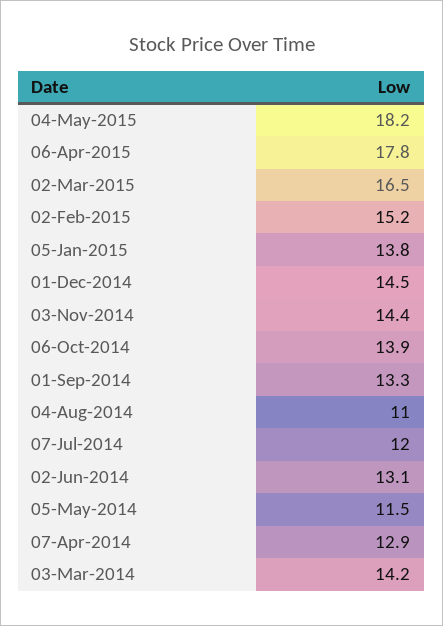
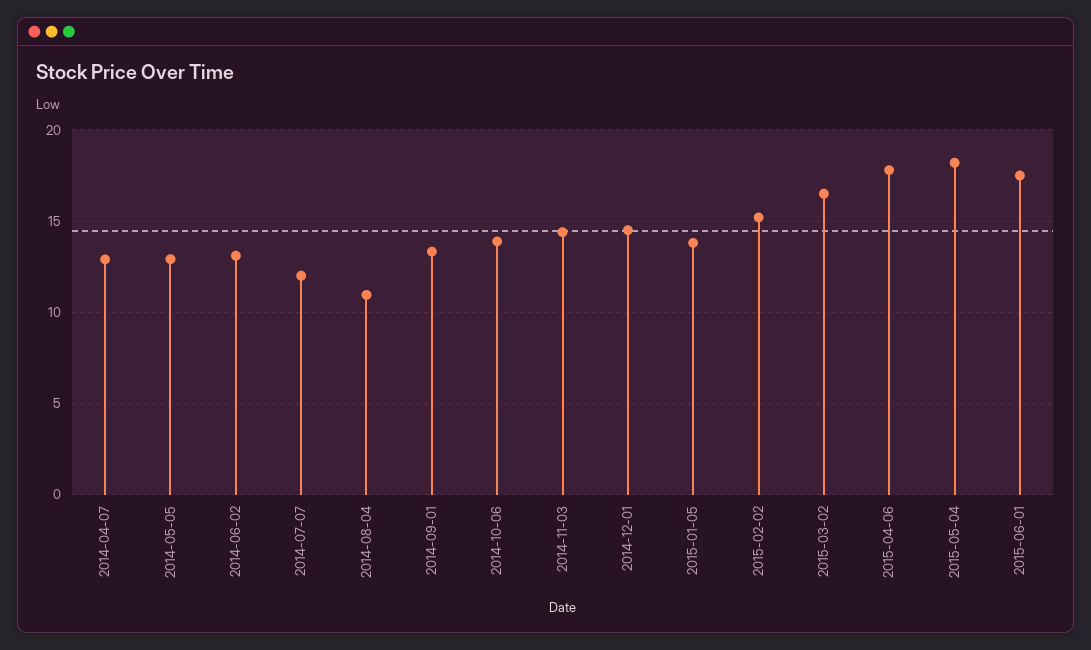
05-May-2014: 11.5 -> 13
03-Mar-2014: 14.2 -> none
2015-06-01: none -> 17.5

